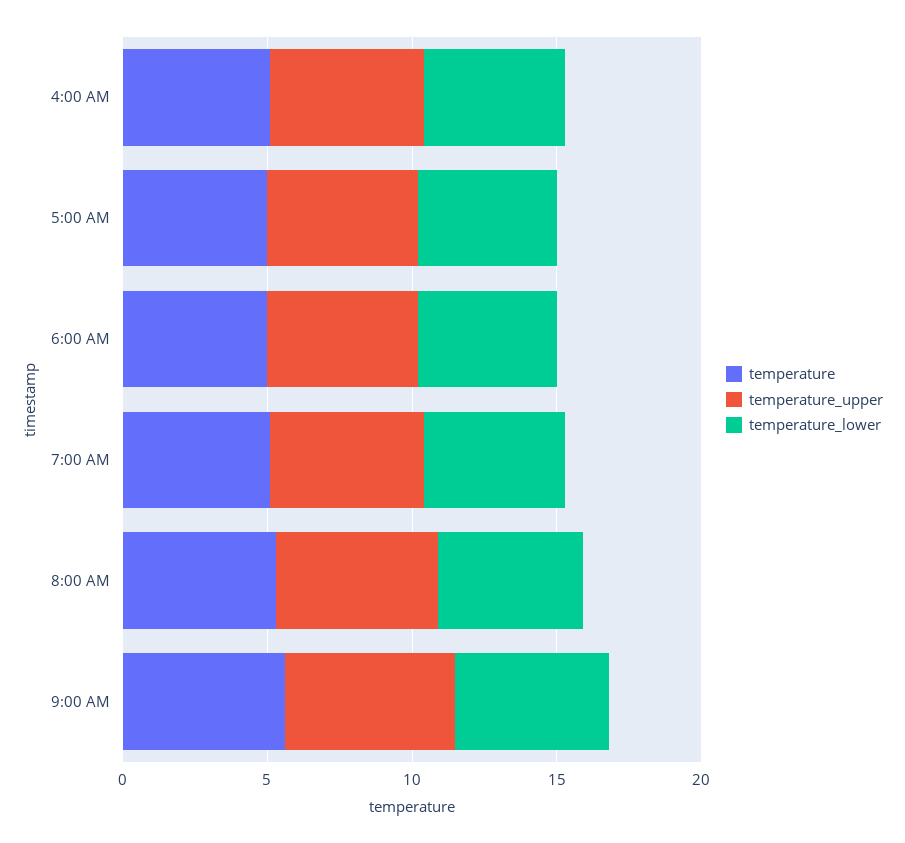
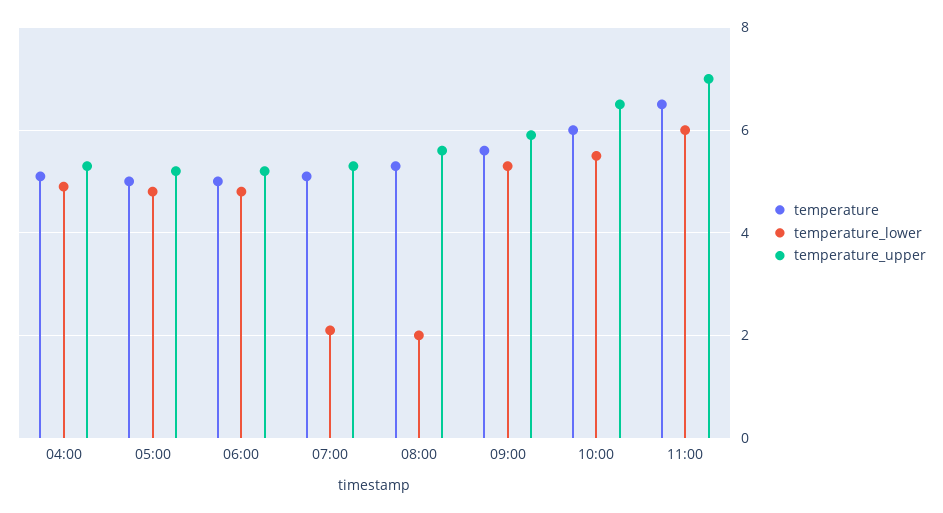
temperature_lower, 7:00 AM: 5 -> 2
temperature_lower, 8:00 AM: 5 -> 2
temperature, 10:00: none -> 6
temperature_lower, 10:00: none -> 5.5
temperature_upper, 10:00: none -> 6.5
temperature, 11:00: none -> 6.5
temperature_lower, 11:00: none -> 6
temperature_upper, 11:00: none -> 7

